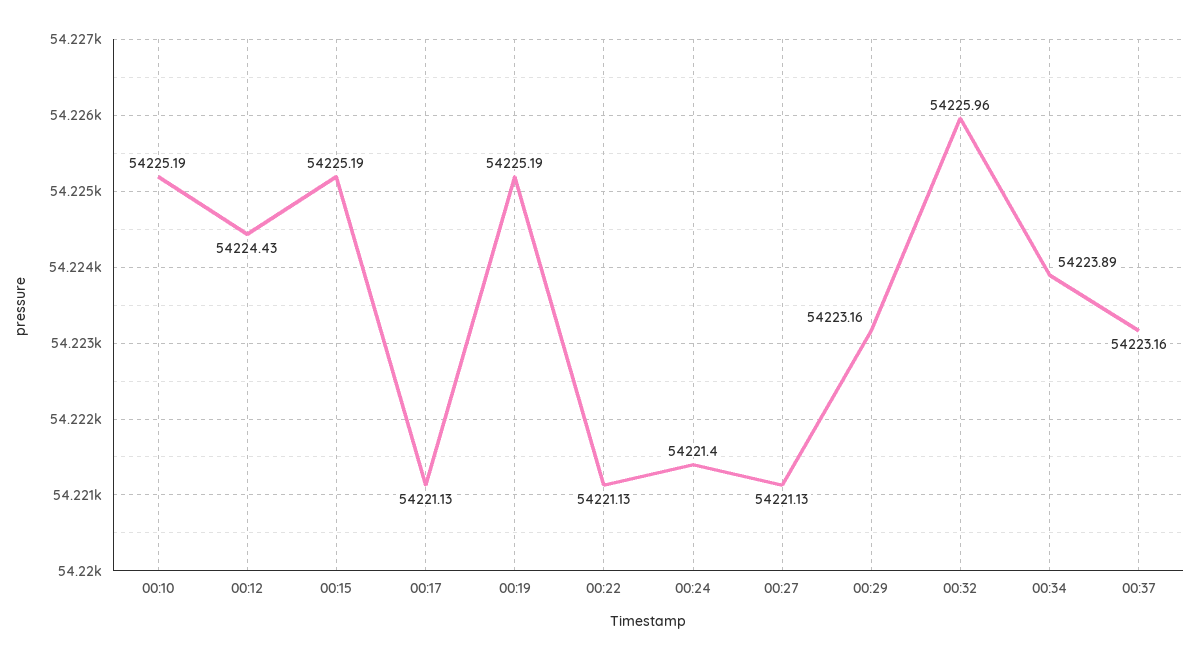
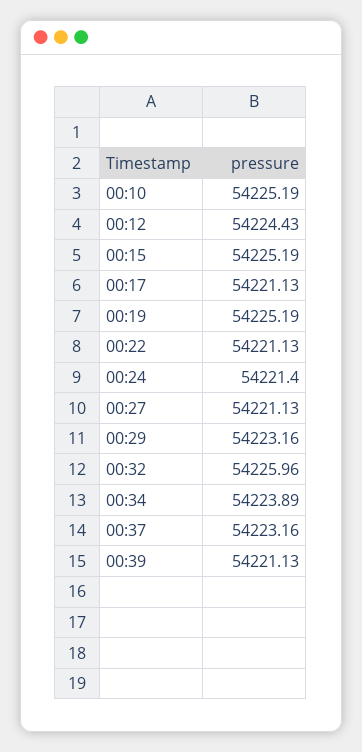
00:39: none -> 54221.13

